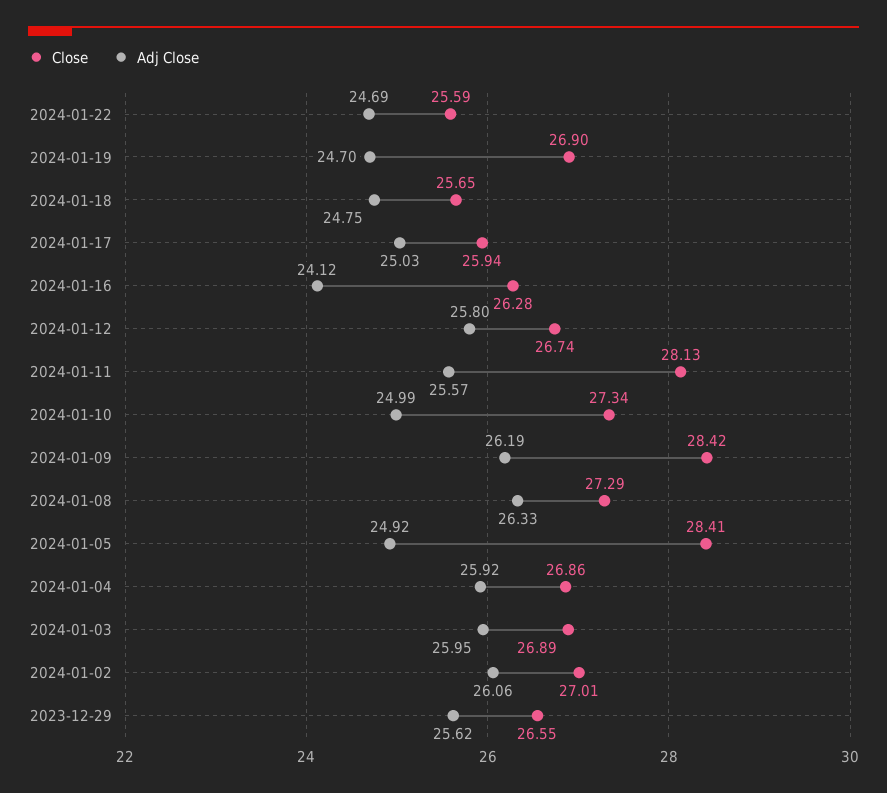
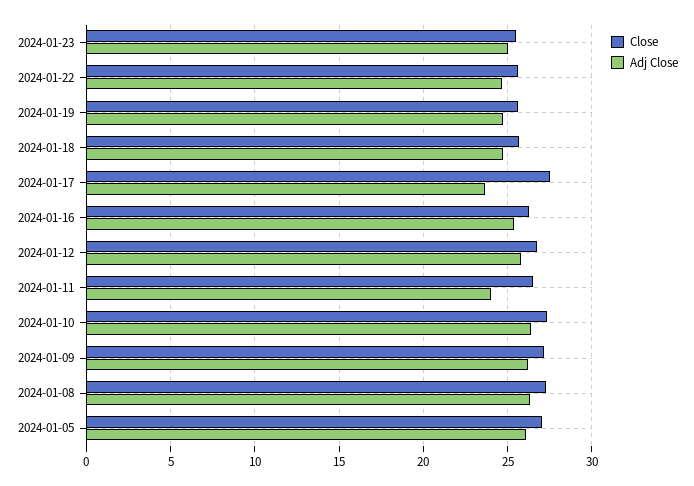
Close, 2024-01-19: 26.9 -> 25.5
Close, 2024-01-17: 25.94 -> 27.5
Adj Close, 2024-01-17: 25.03 -> 23.5
Adj Close, 2024-01-16: 24.12 -> 25.5
Close, 2024-01-11: 28.13 -> 26.5
Adj Close, 2024-01-11: 25.57 -> 24
Adj Close, 2024-01-10: 24.99 -> 26.5
Close, 2024-01-09: 28.42 -> 27
Close, 2024-01-05: 28.41 -> 27
Adj Close, 2024-01-05: 24.92 -> 26
Close, 2024-01-04: 26.86 -> none
Adj Close, 2024-01-04: 25.92 -> none
Close, 2024-01-03: 26.89 -> none
Adj Close, 2024-01-03: 25.95 -> none
Close, 2024-01-02: 27.01 -> none
Adj Close, 2024-01-02: 26.06 -> none
Close, 2023-12-29: 26.55 -> none
Adj Close, 2023-12-29: 25.62 -> none
Close, 2024-01-23: none -> 25.5
Adj Close, 2024-01-23: none -> 25

